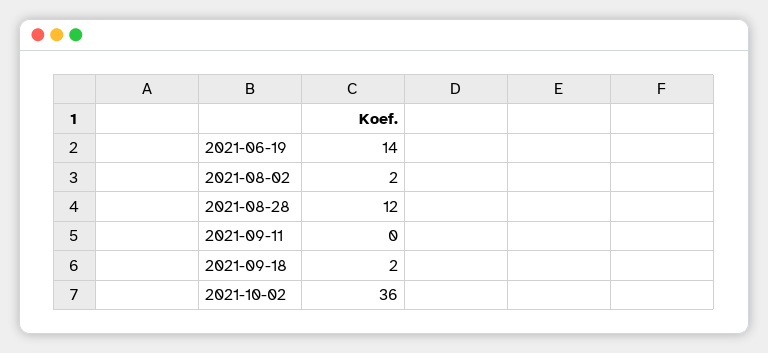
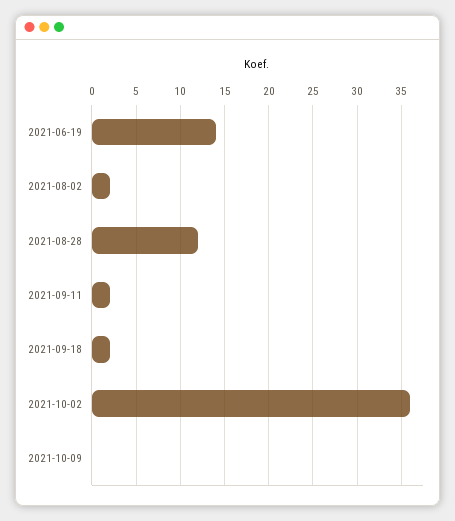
2021-09-11: 0 -> 2
2021-10-09: none -> 0

